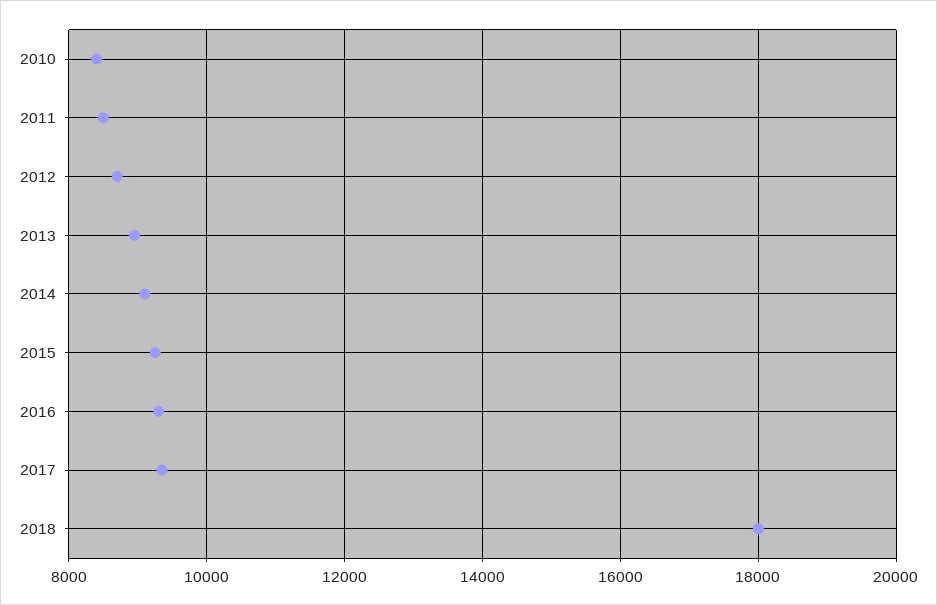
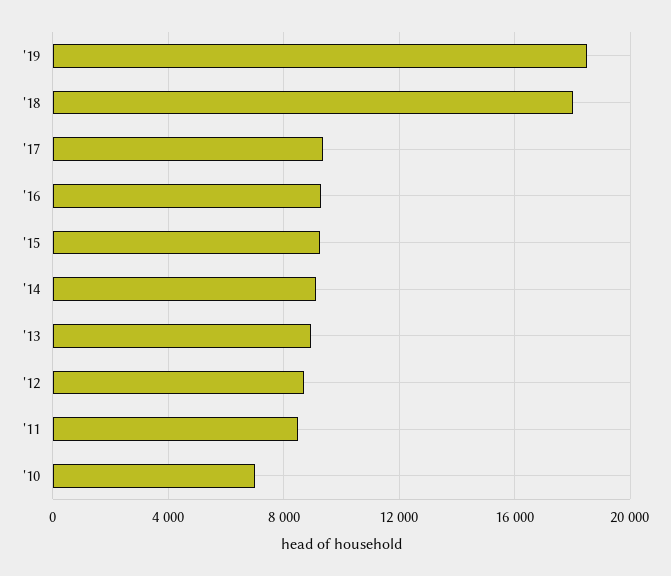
2010: 8400 -> 7000
'19: none -> 18500

